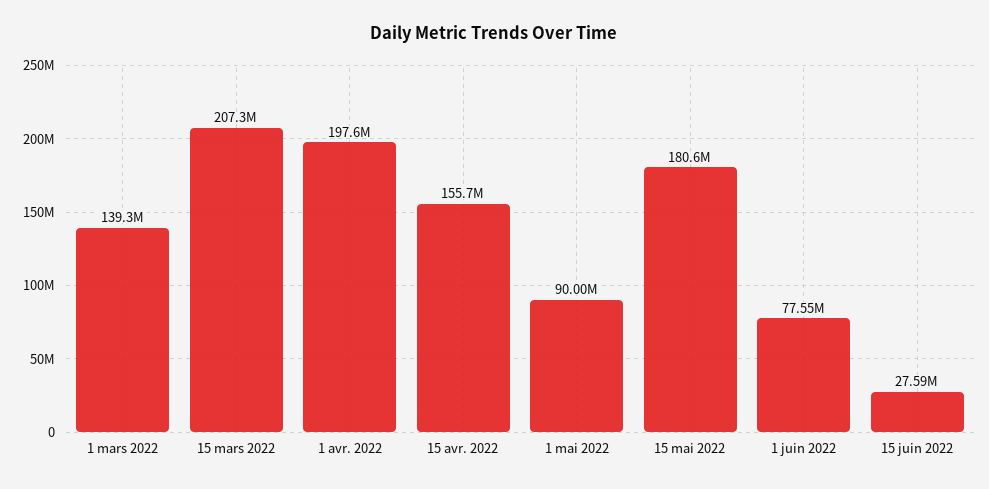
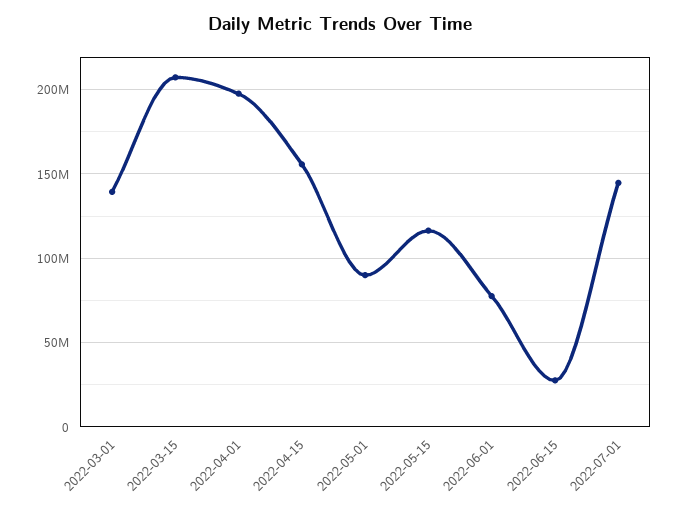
15 mai 2022: 180600000 -> 115000000
2022-07-01: none -> 145000000

